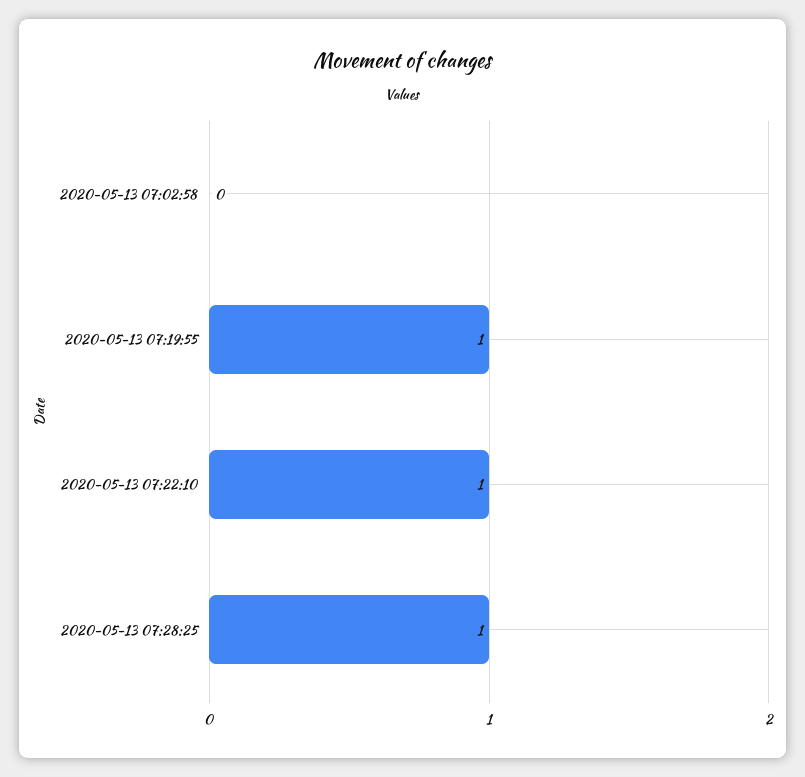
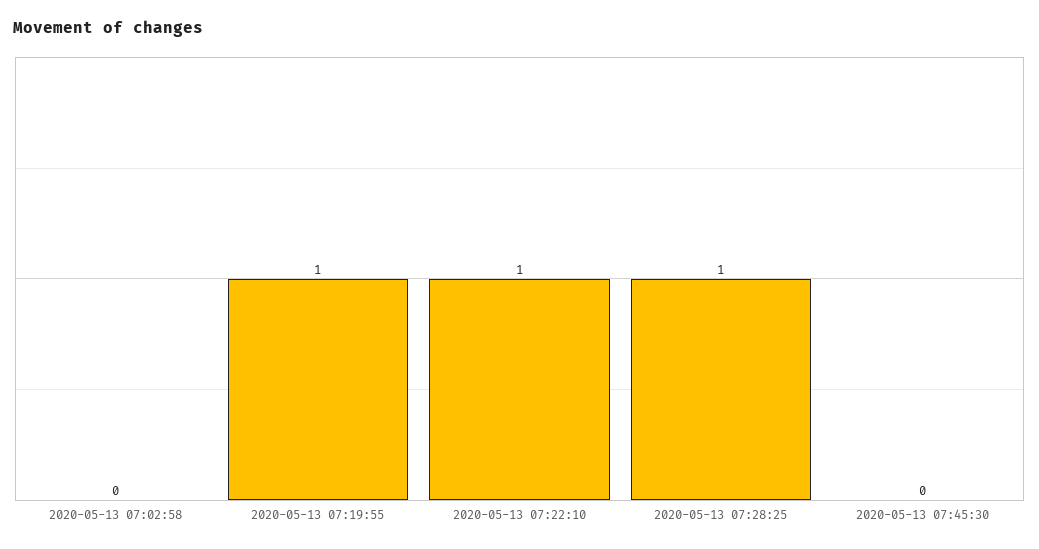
2020-05-13 07:45:30: none -> 0

